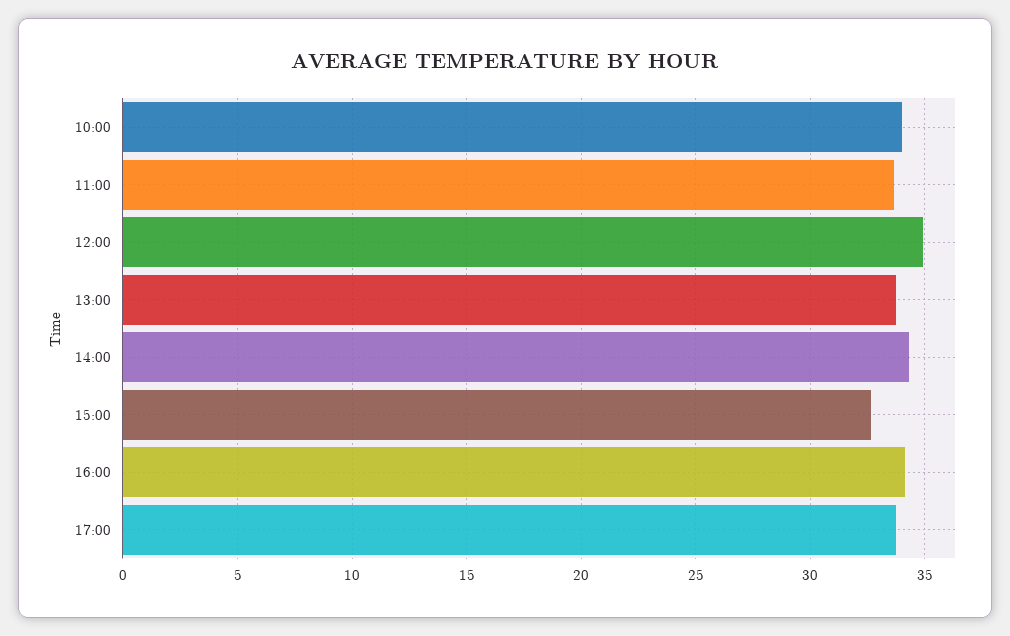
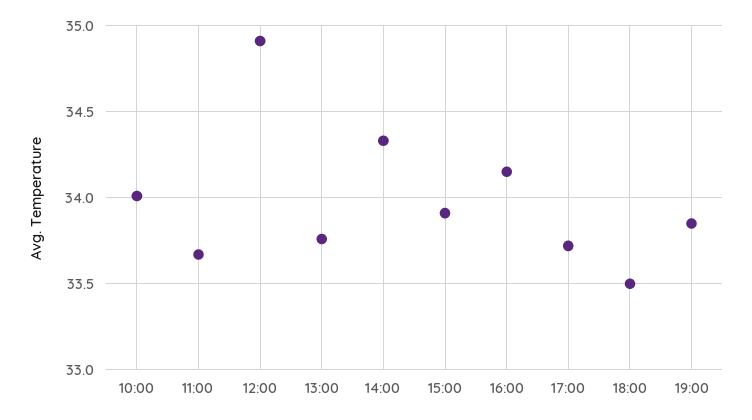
15:00: 32.5 -> 33.9
18:00: none -> 33.5
19:00: none -> 33.85

